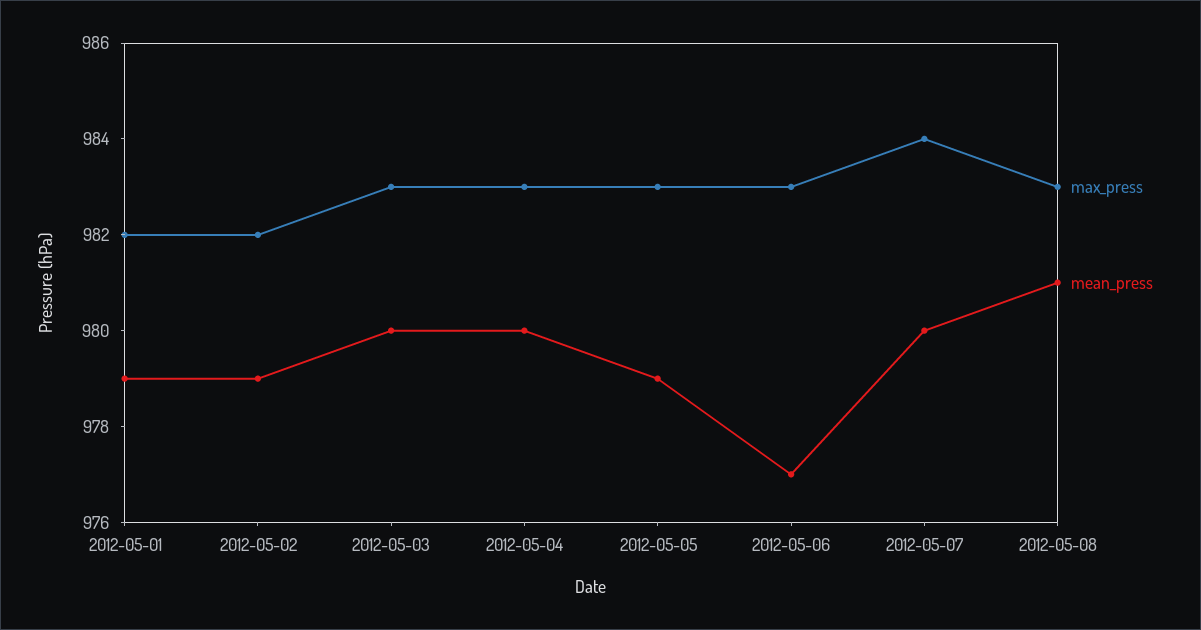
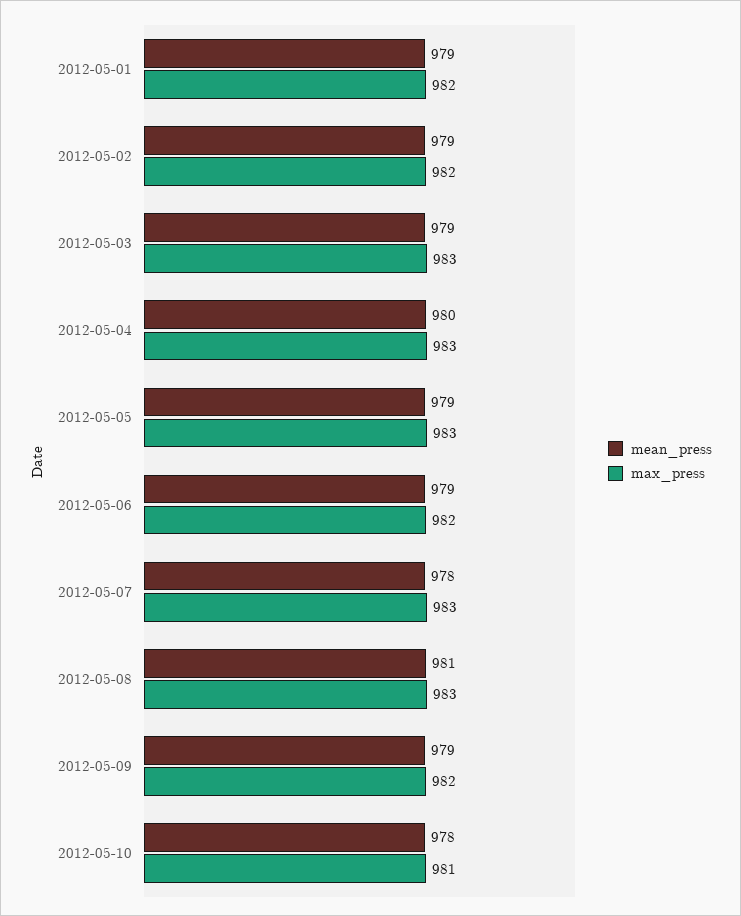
mean_press, 2012-05-03: 980 -> 979
max_press, 2012-05-06: 983 -> 982
mean_press, 2012-05-06: 977 -> 979
max_press, 2012-05-07: 984 -> 983
mean_press, 2012-05-07: 980 -> 978
mean_press, 2012-05-09: none -> 979
max_press, 2012-05-09: none -> 982
mean_press, 2012-05-10: none -> 978
max_press, 2012-05-10: none -> 981

